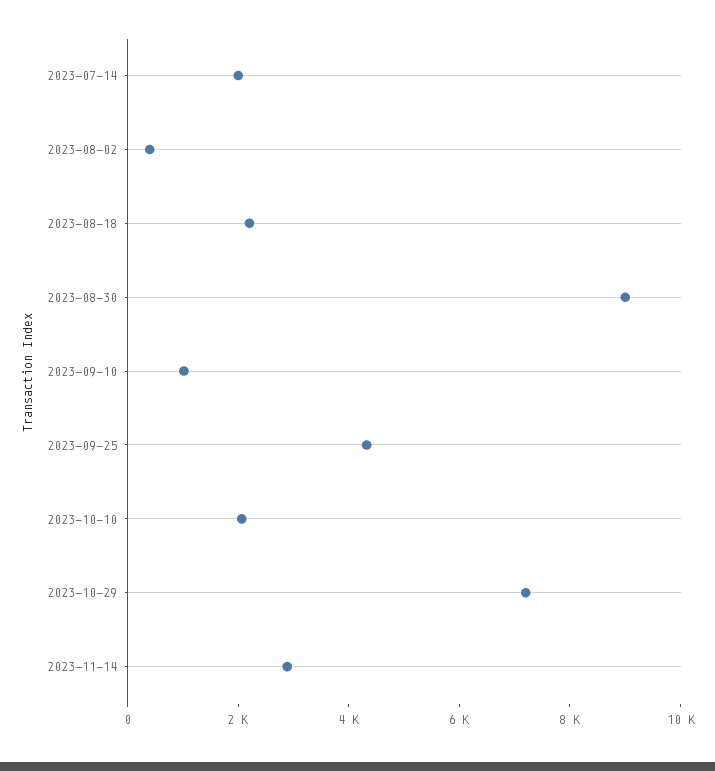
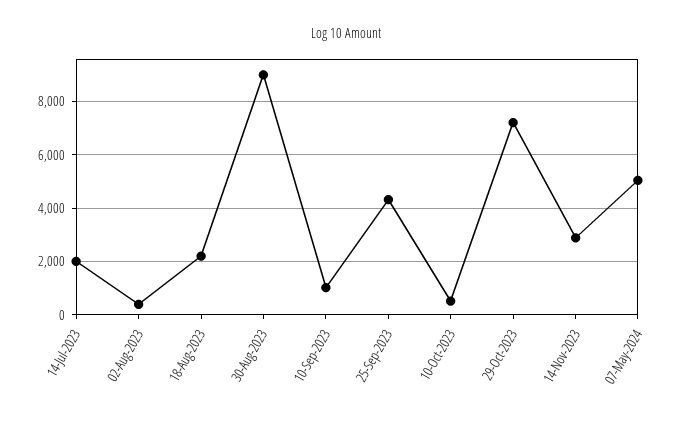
2023-10-10: 2000 -> 500
07-May-2024: none -> 5000

